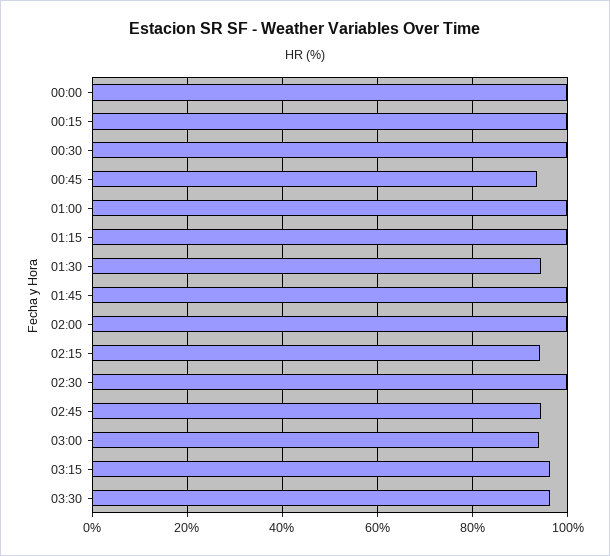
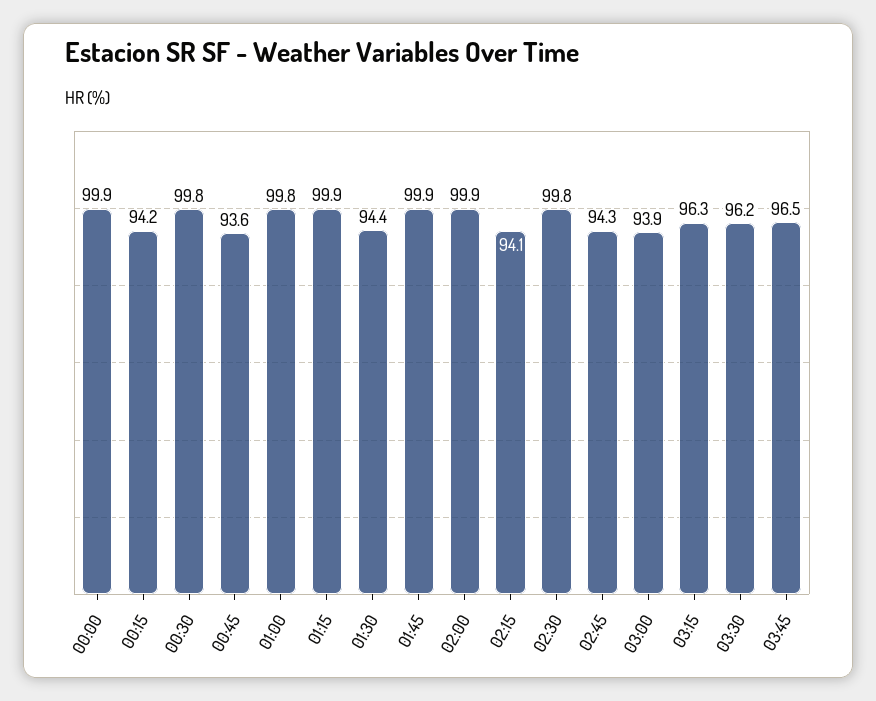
00:15: 100 -> 94.2
03:45: none -> 96.5

